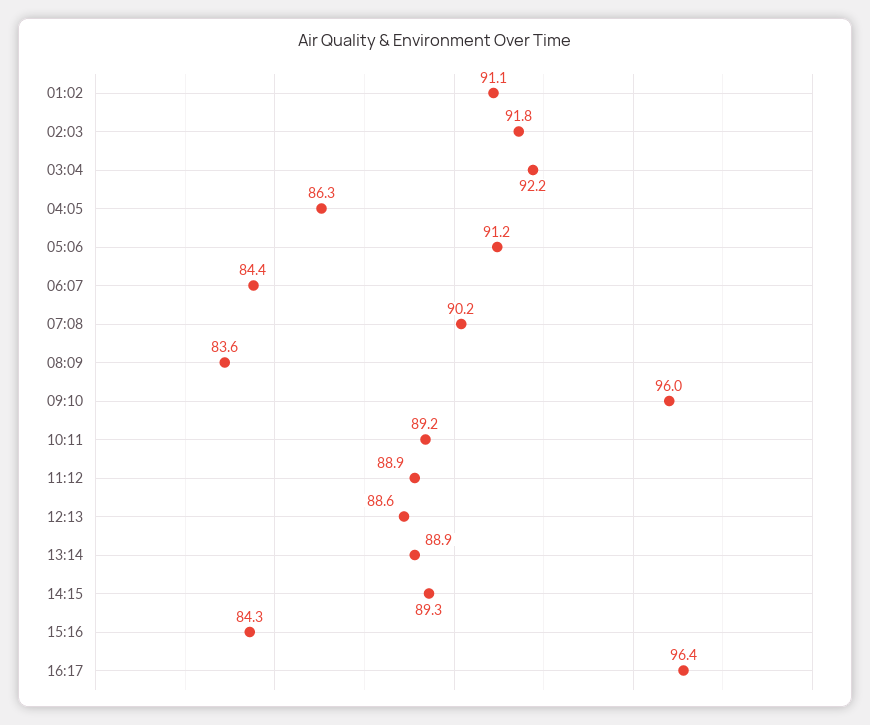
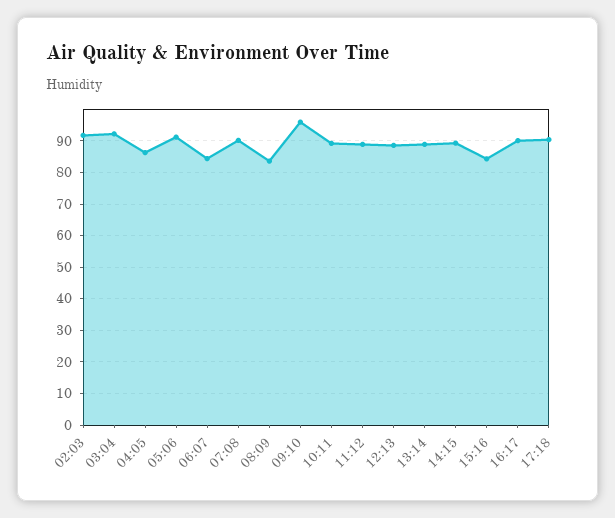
01:02: 91.1 -> none
16:17: 96.4 -> 90
17:18: none -> 90

